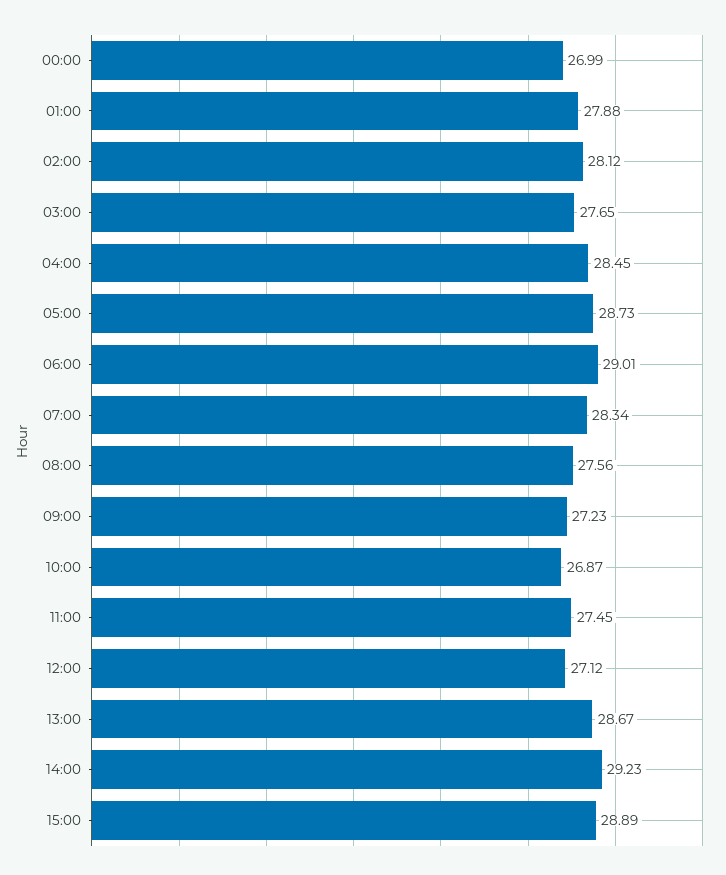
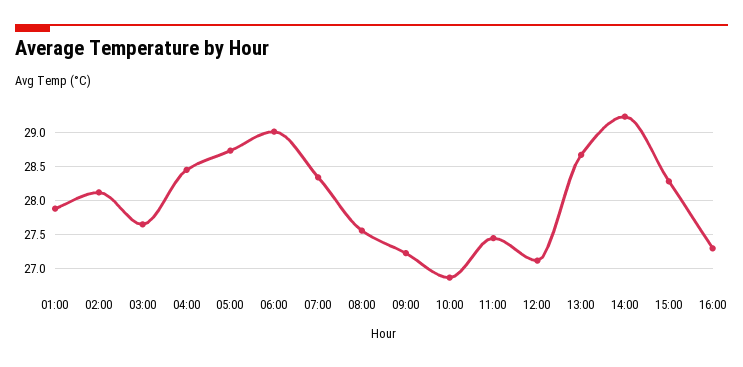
00:00: 26.99 -> none
15:00: 28.89 -> 28.3
16:00: none -> 27.3

